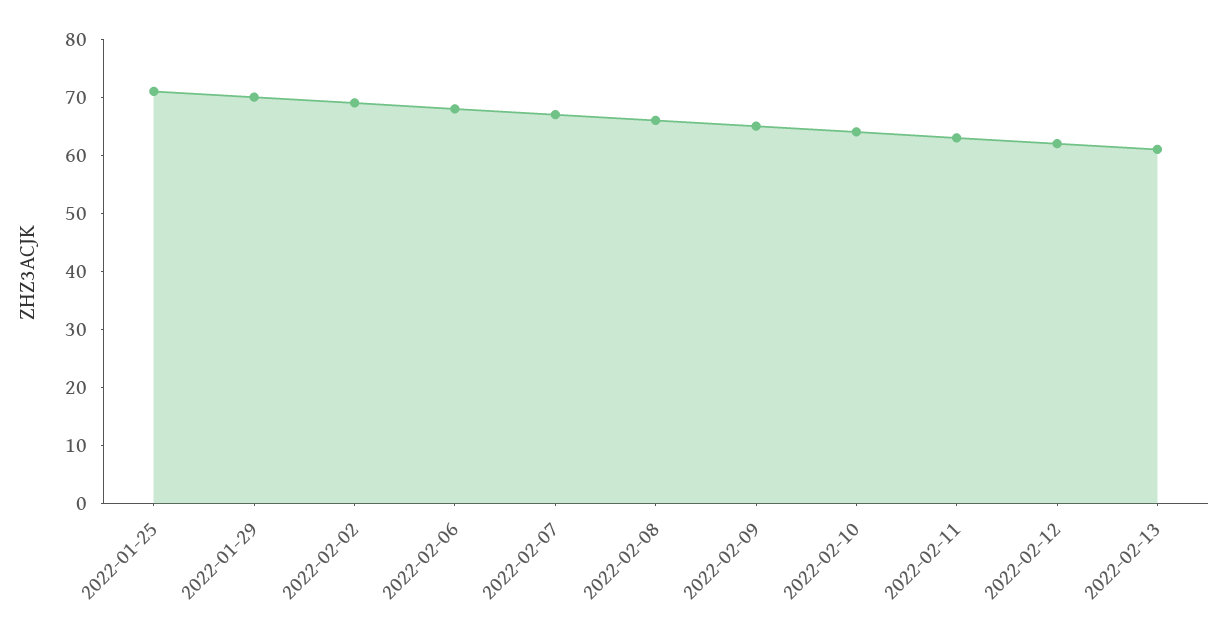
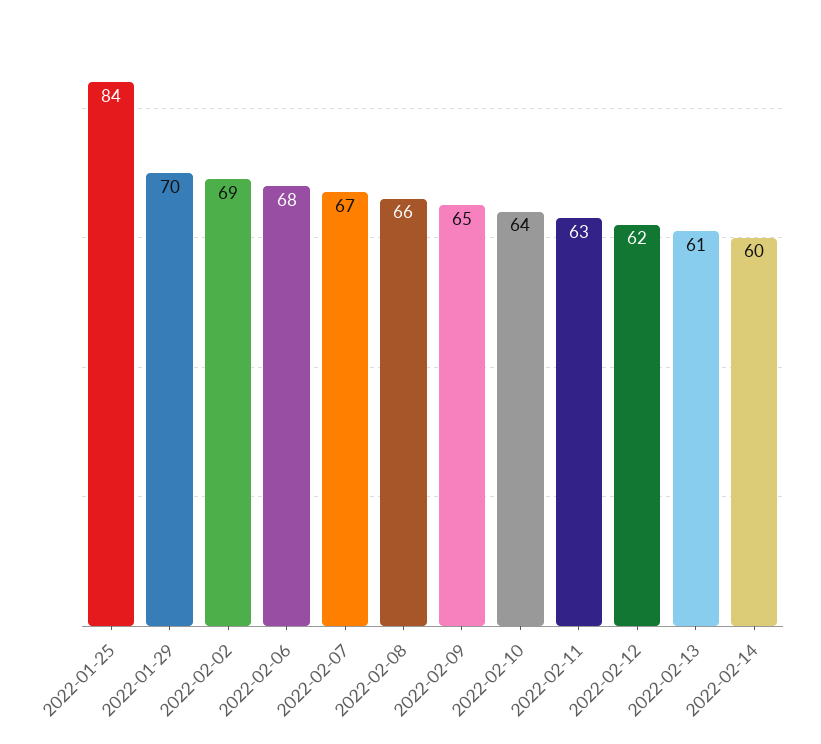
2022-01-25: 70 -> 84
2022-02-14: none -> 60

